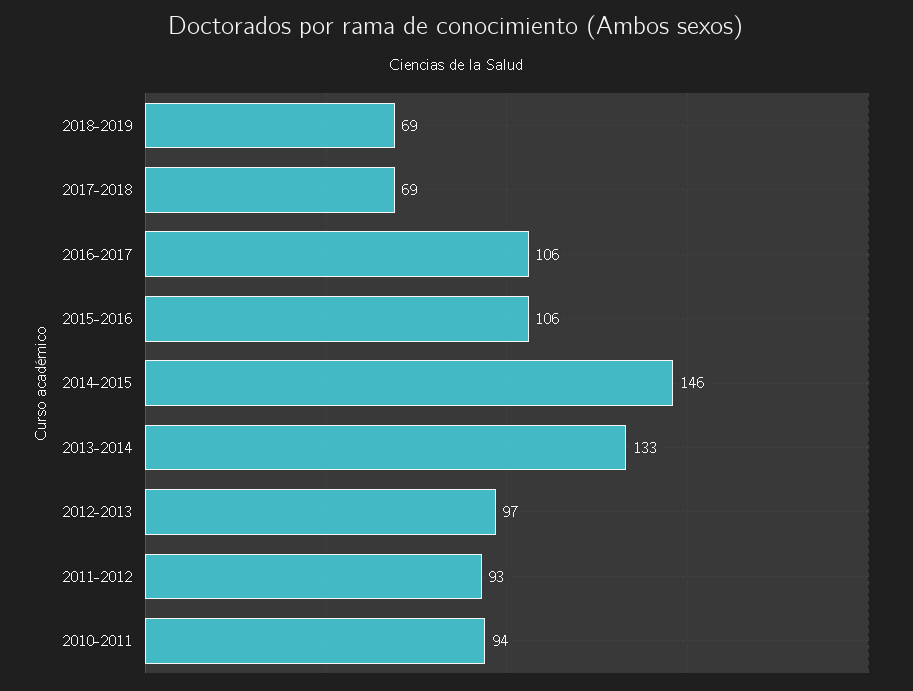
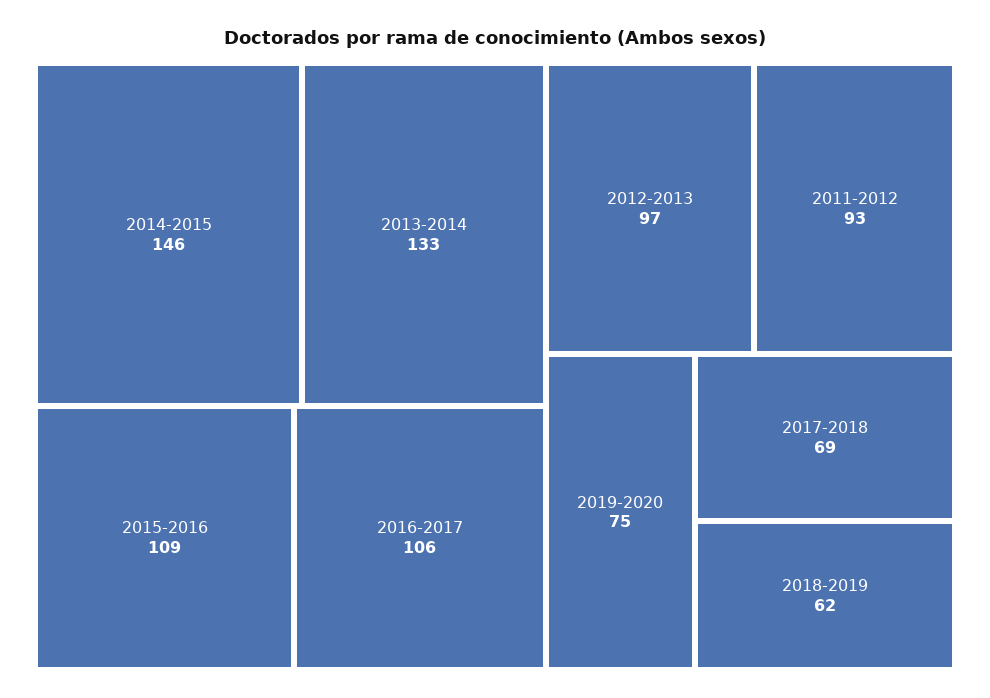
2018-2019: 69 -> 62
2015-2016: 106 -> 109
2010-2011: 94 -> none
2019-2020: none -> 75

